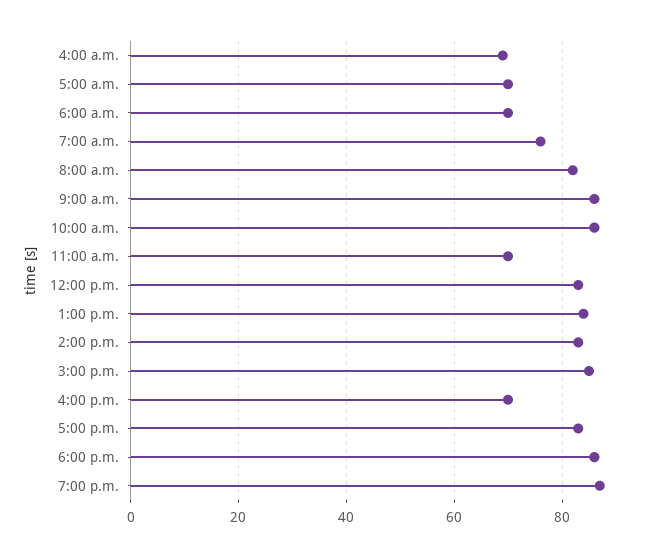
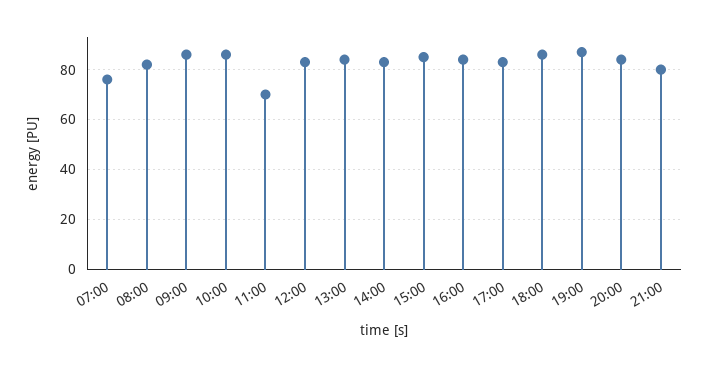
4:00 a.m.: 70 -> none
5:00 a.m.: 70 -> none
6:00 a.m.: 70 -> none
4:00 p.m.: 70 -> 85
20:00: none -> 85
21:00: none -> 80

